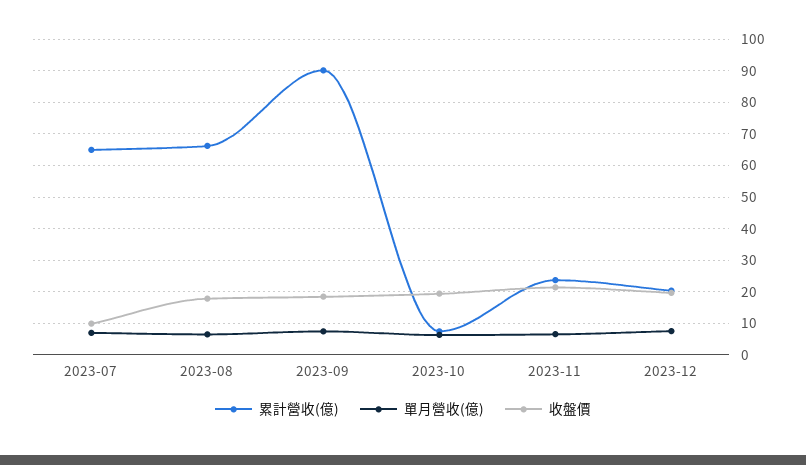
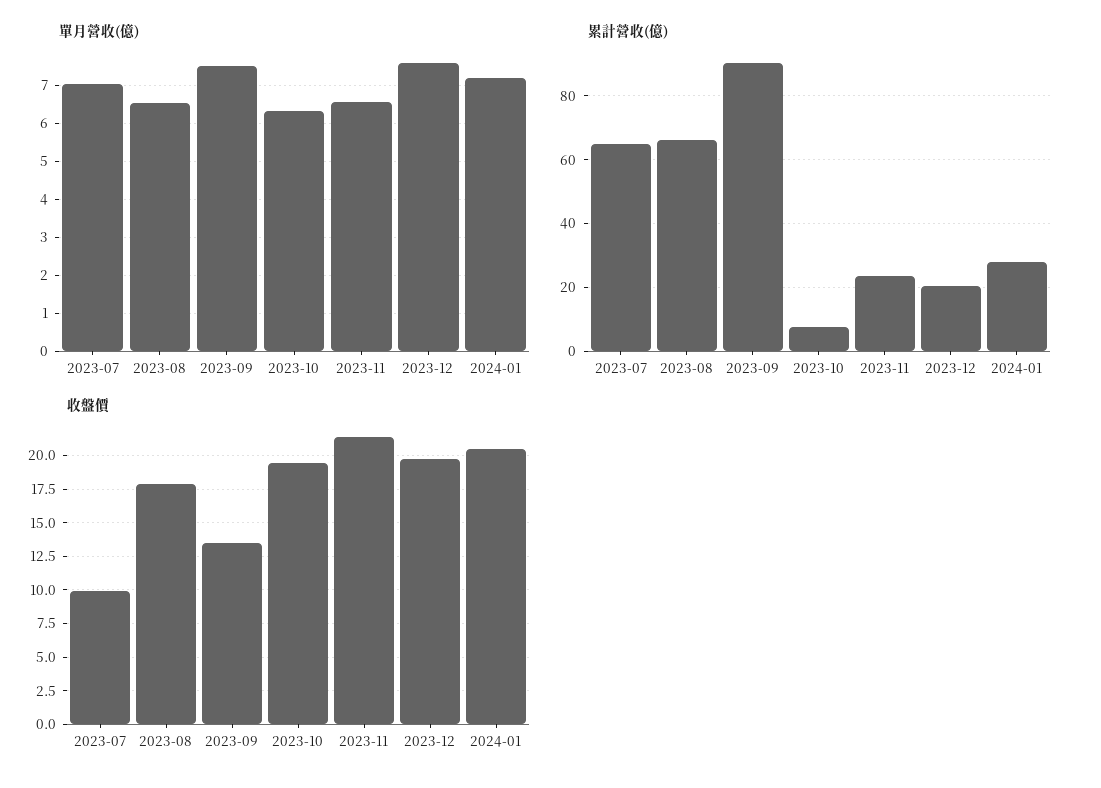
收盤價, 2023-09: 18 -> 13.5
單月營收(億), 2024-01: none -> 7.2
累計營收(億), 2024-01: none -> 28
收盤價, 2024-01: none -> 20.5

